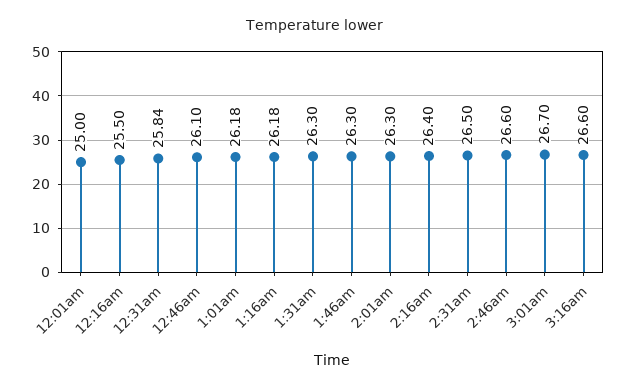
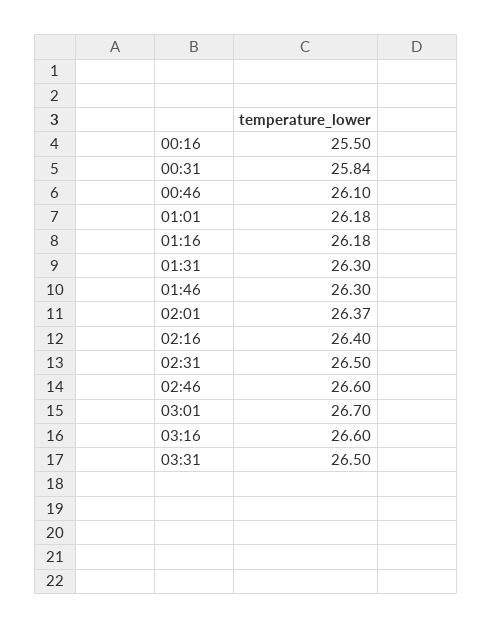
12:01am: 25 -> none
2:01am: 26.3 -> 26.37
03:31: none -> 26.5

